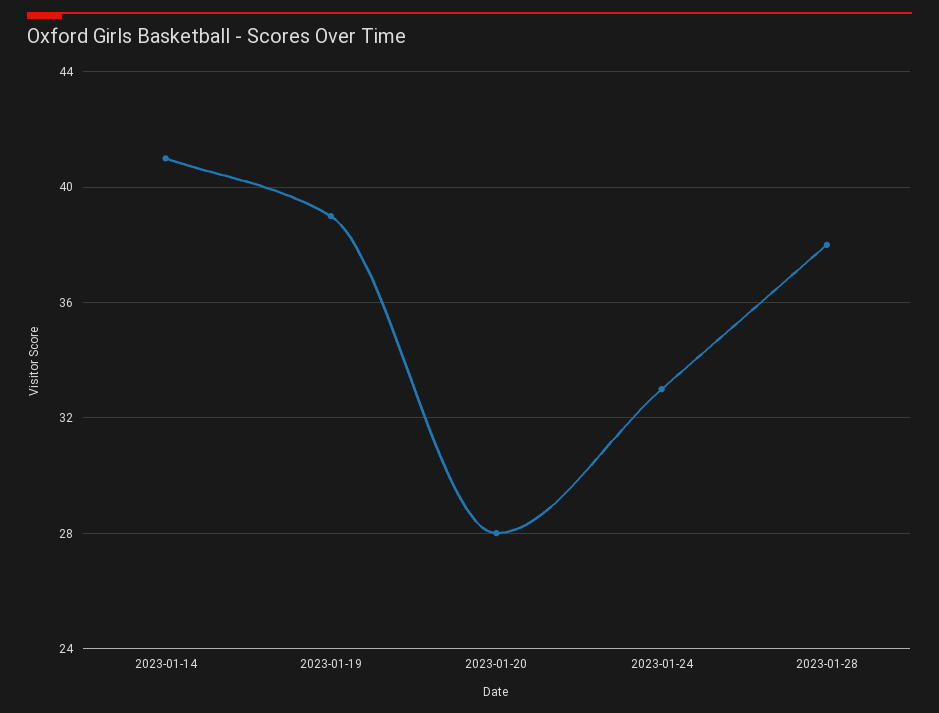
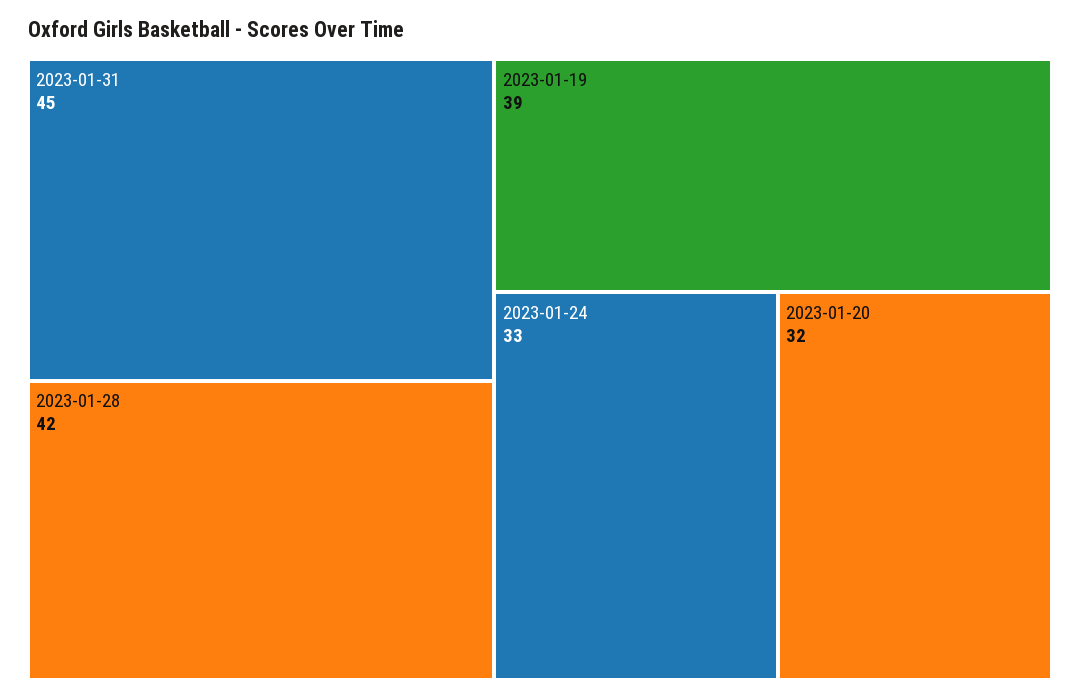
2023-01-14: 41 -> none
2023-01-20: 28 -> 32
2023-01-28: 38 -> 42
2023-01-31: none -> 45

